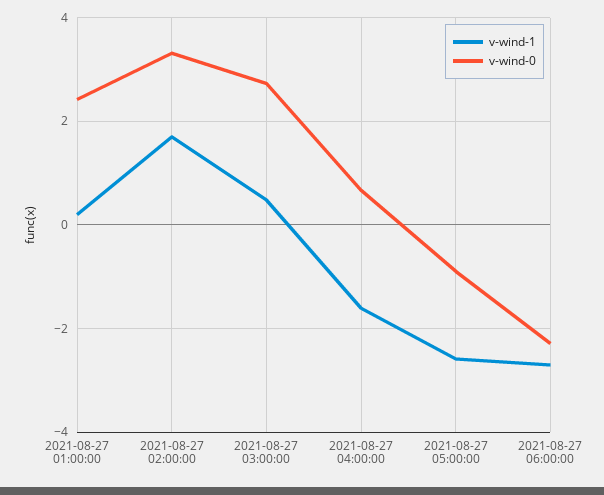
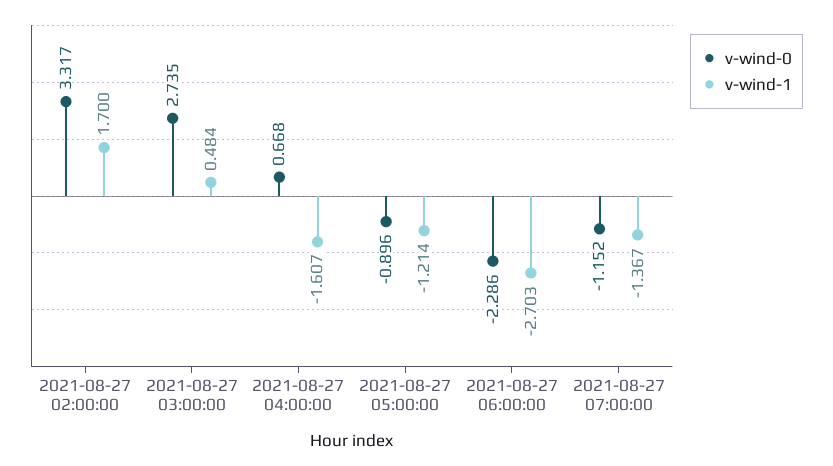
v-wind-1, 2021-08-27 01:00:00: 0.2 -> none
v-wind-0, 2021-08-27 01:00:00: 2.4 -> none
v-wind-1, 2021-08-27 05:00:00: -2.6 -> -1.214
v-wind-0, 2021-08-27 07:00:00: none -> -1.152
v-wind-1, 2021-08-27 07:00:00: none -> -1.367

